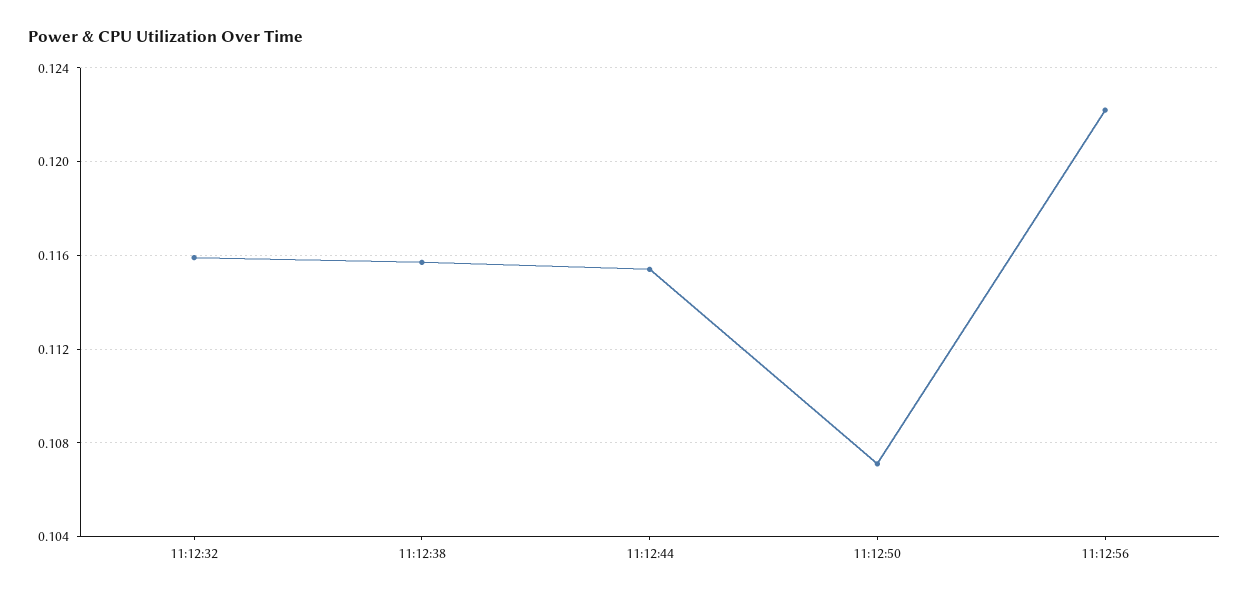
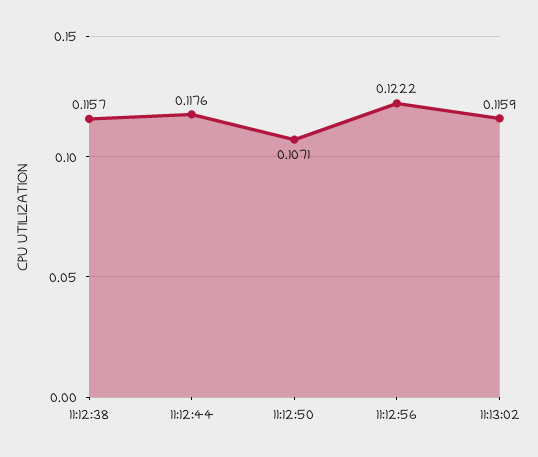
11:12:32: 0.116 -> none
11:12:44: 0.1155 -> 0.1176
11:13:02: none -> 0.1159

